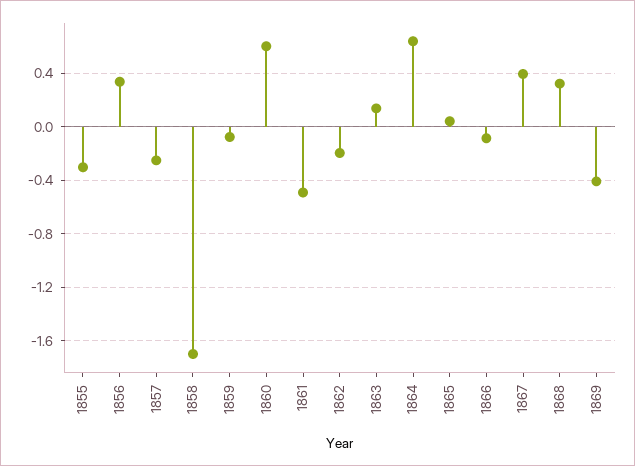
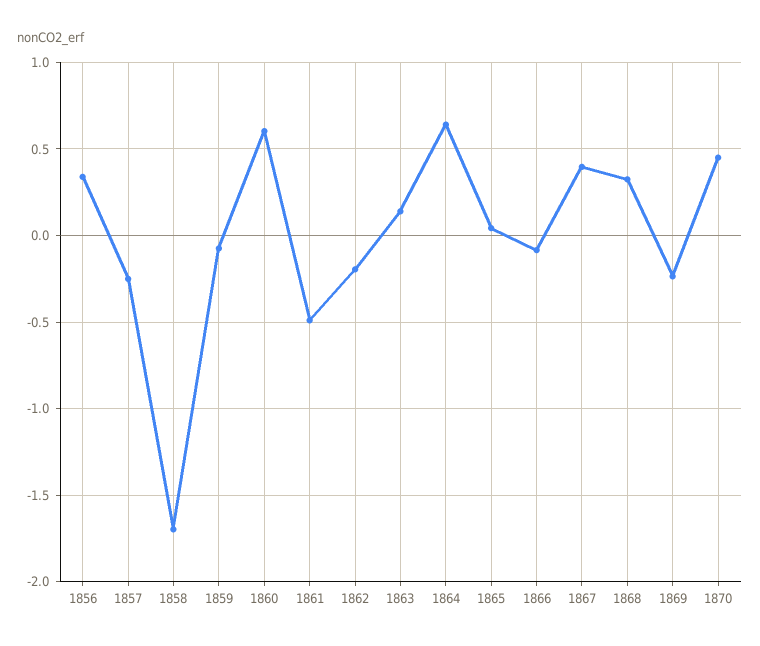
1855: -0.3 -> none
1869: -0.4 -> -0.25
1870: none -> 0.45

